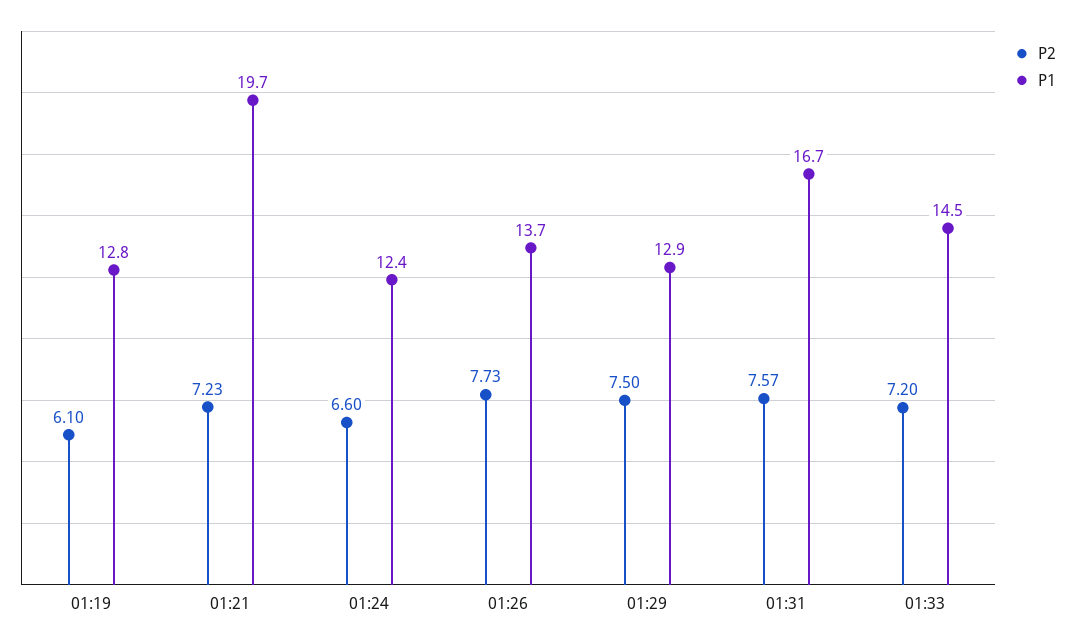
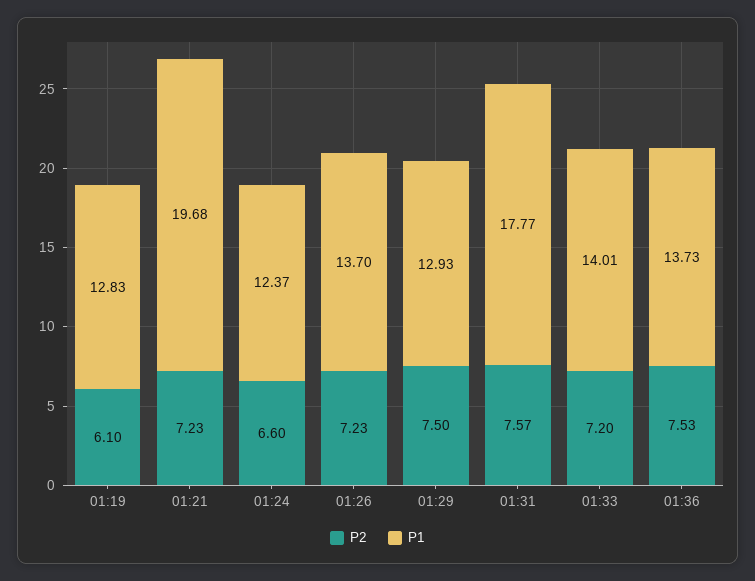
P2, 01:26: 7.73 -> 7.23
P1, 01:31: 16.7 -> 17.77
P1, 01:33: 14.5 -> 14.01
P2, 01:36: none -> 7.53
P1, 01:36: none -> 13.73

